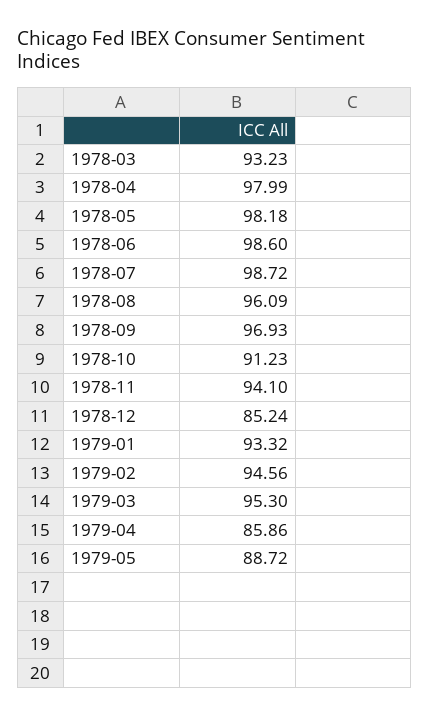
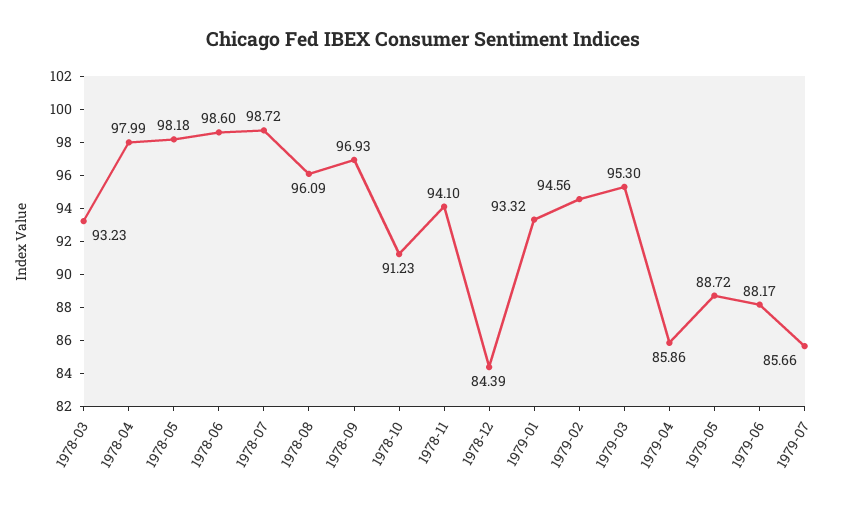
1978-12: 85.24 -> 84.39
1979-06: none -> 88.17
1979-07: none -> 85.66

